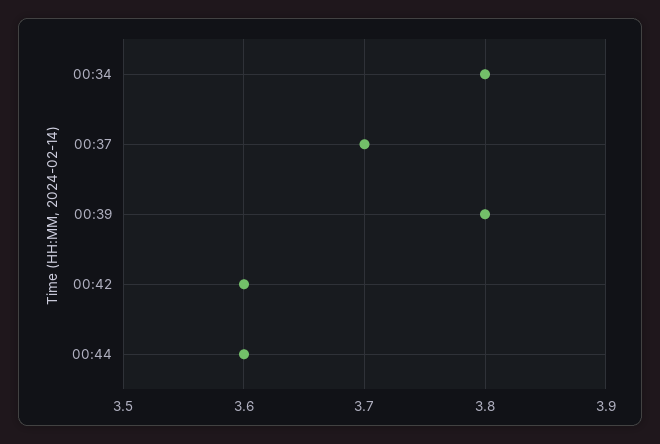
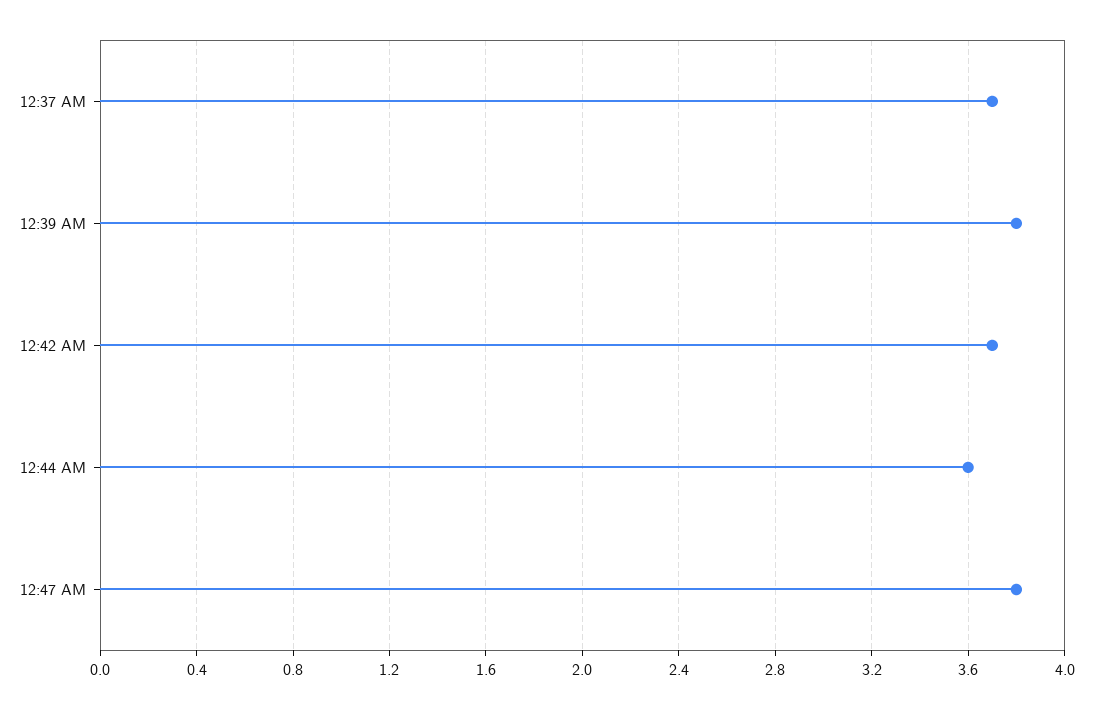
00:34: 3.8 -> none
00:42: 3.6 -> 3.7
12:47 AM: none -> 3.8

